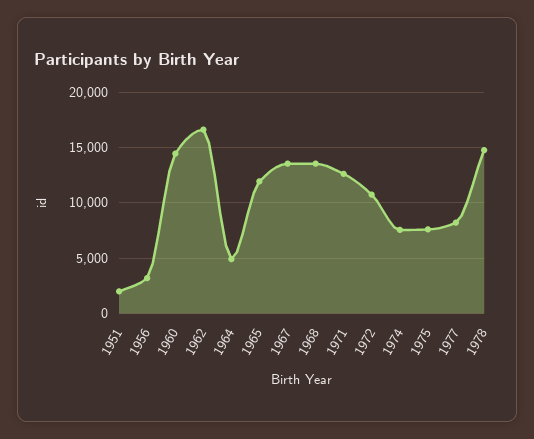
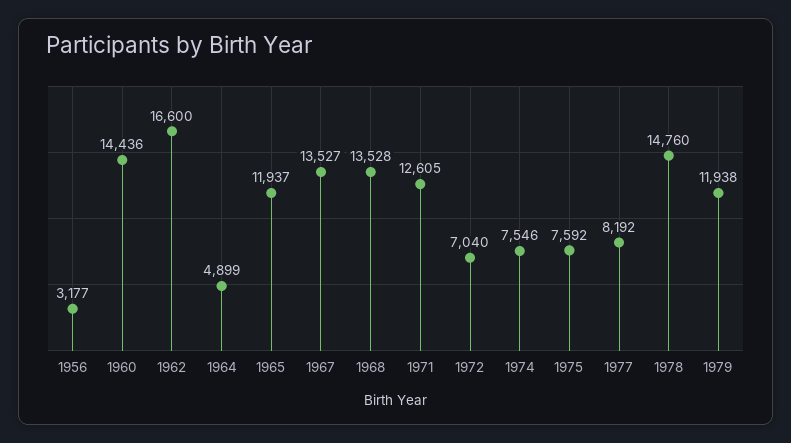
1951: 2000 -> none
1972: 11000 -> 7040
1979: none -> 11938

